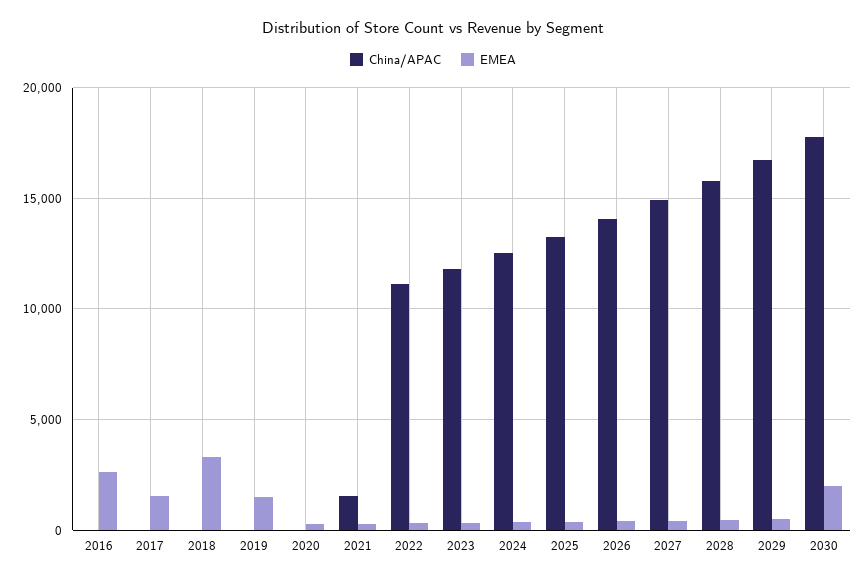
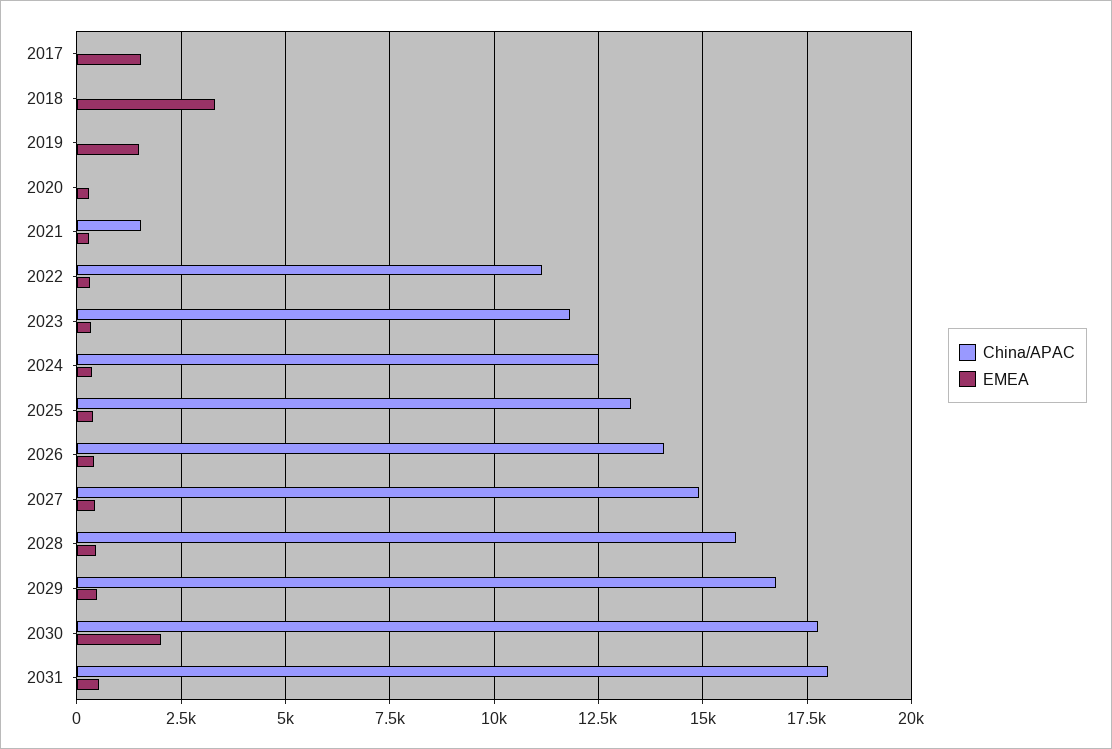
China/APAC, 2016: 0 -> none
EMEA, 2016: 2500 -> none
China/APAC, 2031: none -> 18000
EMEA, 2031: none -> 500

